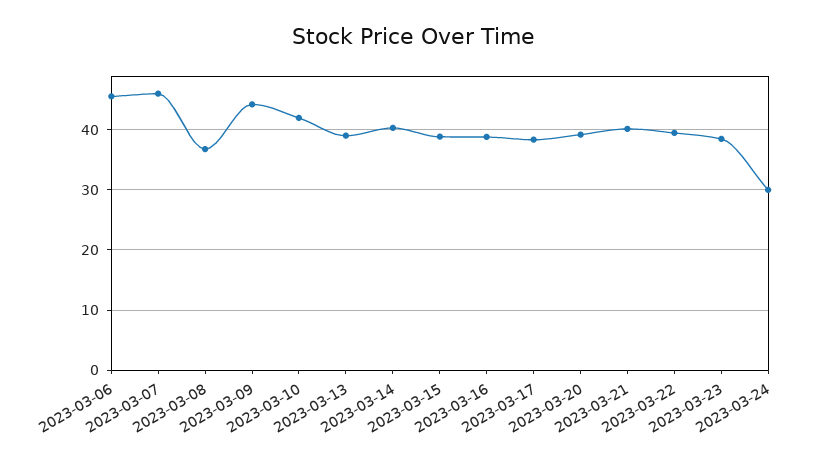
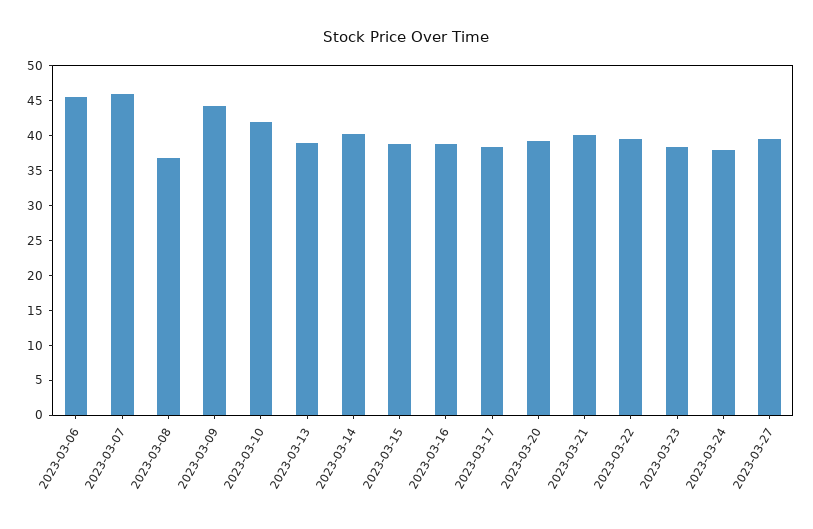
2023-03-24: 30 -> 37.5
2023-03-27: none -> 40

